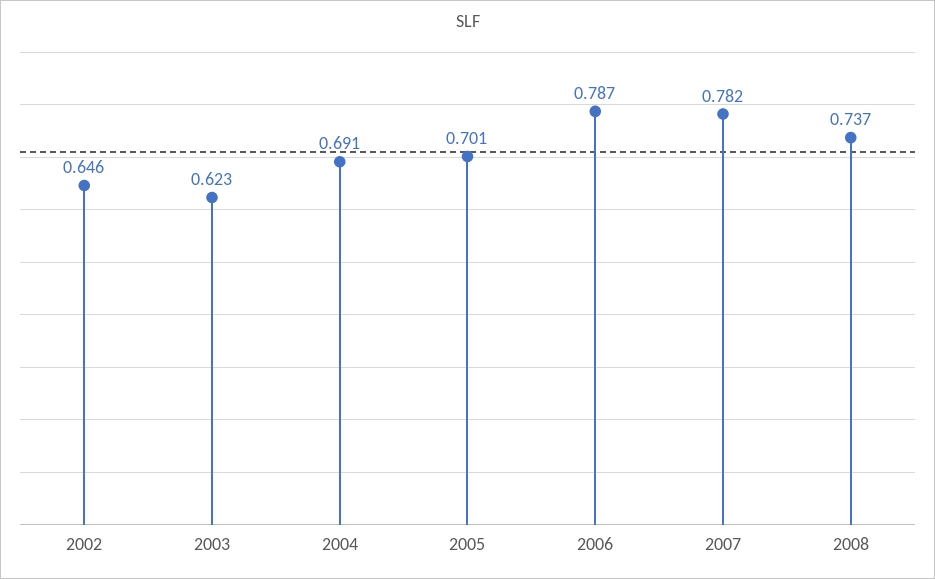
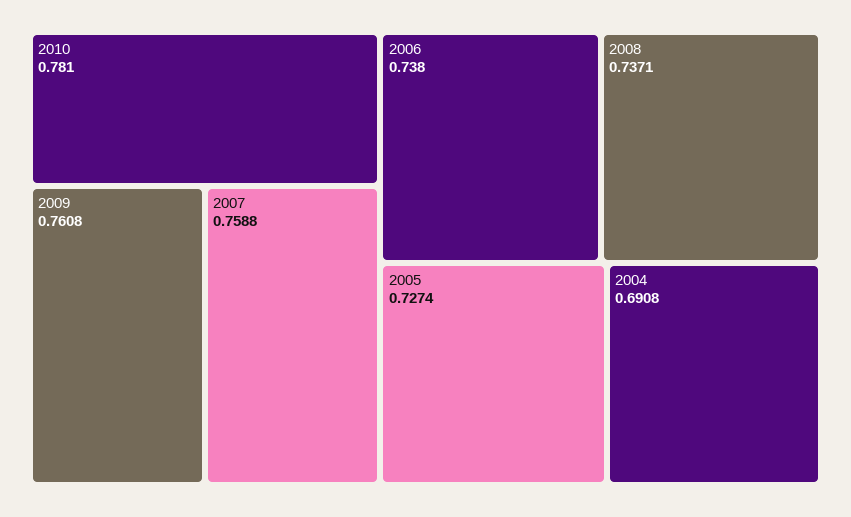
2002: 0.646 -> none
2003: 0.623 -> none
2005: 0.701 -> 0.7274
2006: 0.787 -> 0.738
2007: 0.782 -> 0.7588
2010: none -> 0.781
2009: none -> 0.7608

